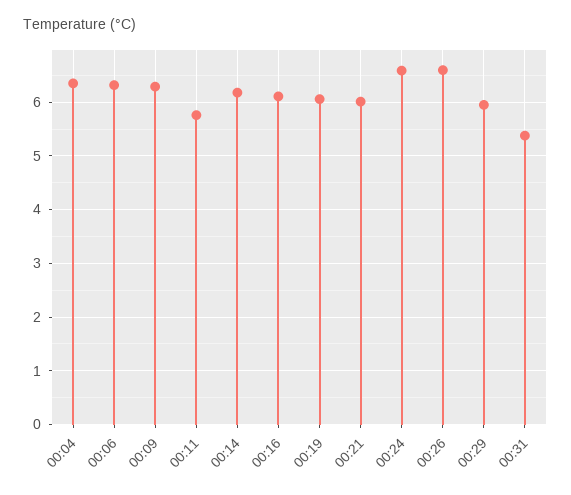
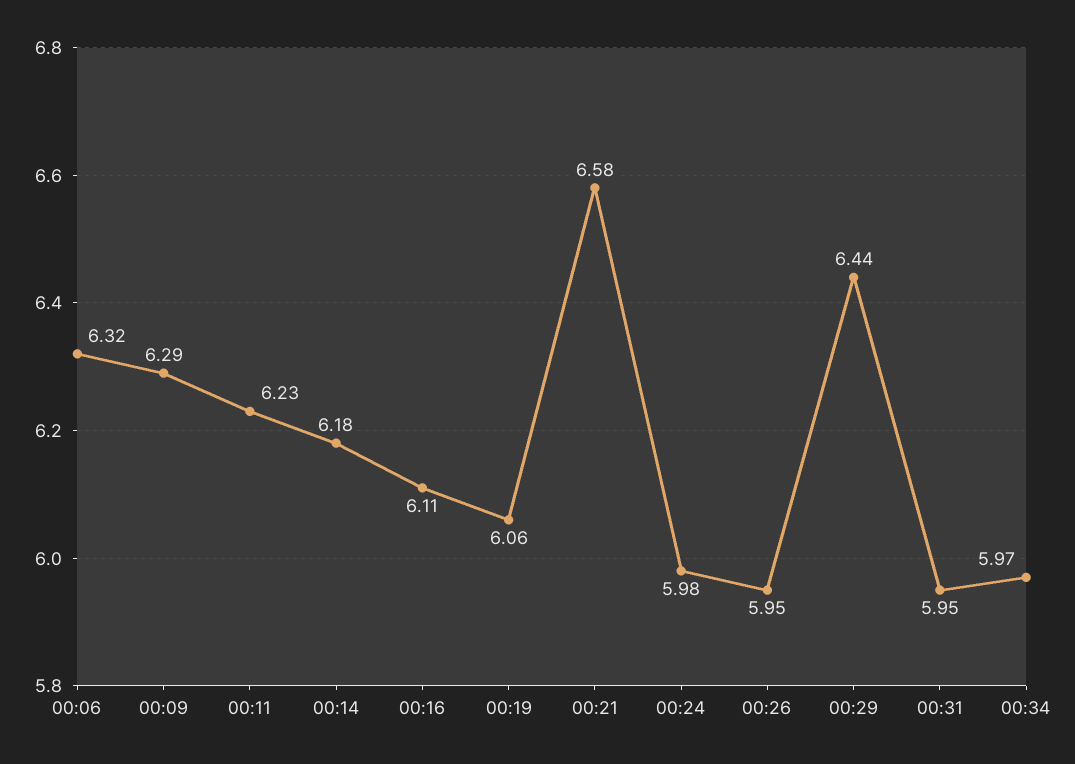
00:04: 6.4 -> none
00:11: 5.8 -> 6.23
00:21: 6 -> 6.58
00:24: 6.6 -> 5.98
00:26: 6.6 -> 5.95
00:29: 6 -> 6.44
00:31: 5.4 -> 5.95
00:34: none -> 5.97

